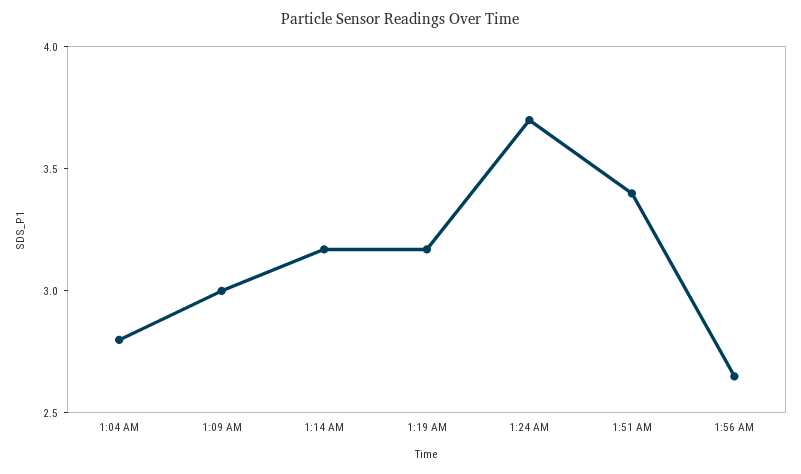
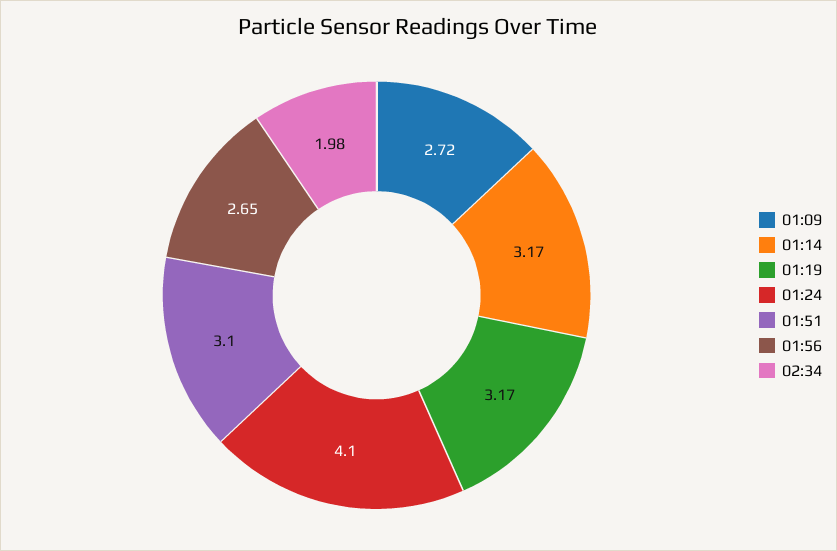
1:04 AM: 2.8 -> none
1:09 AM: 3 -> 2.72
1:24 AM: 3.7 -> 4.1
1:51 AM: 3.4 -> 3.1
02:34: none -> 1.98

